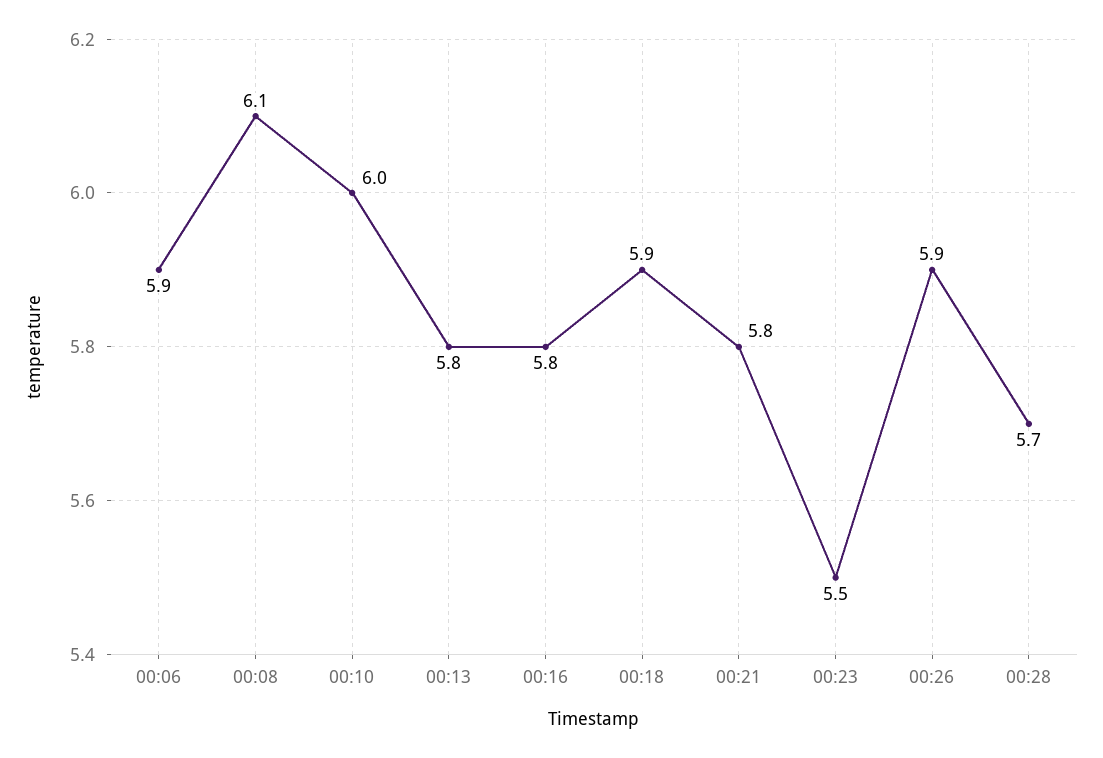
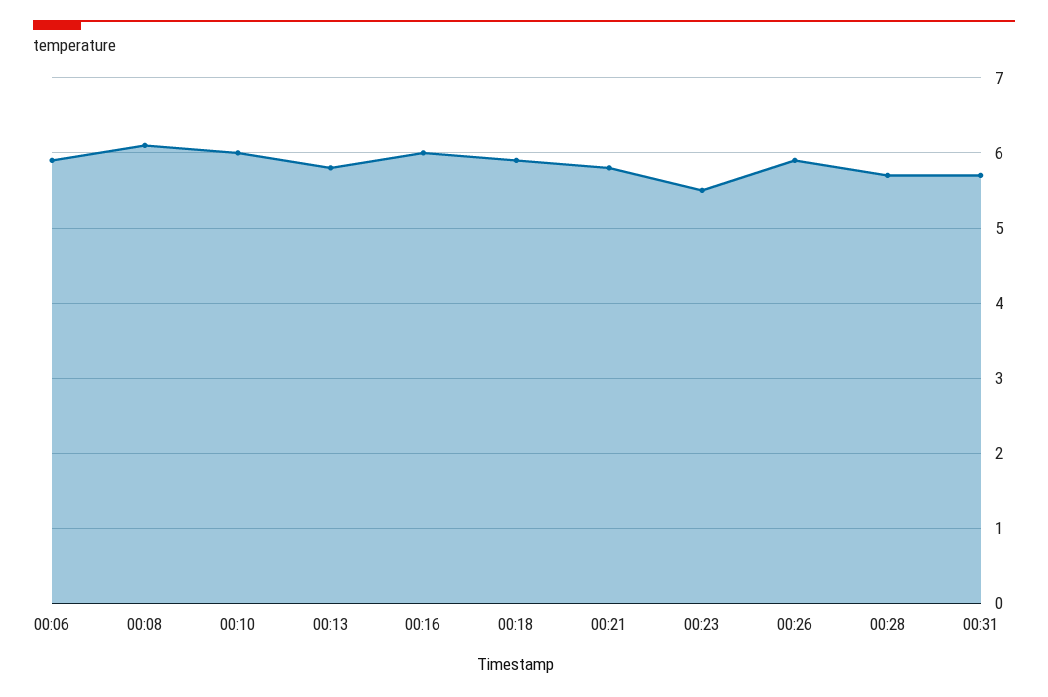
00:16: 5.8 -> 6
00:31: none -> 5.7

